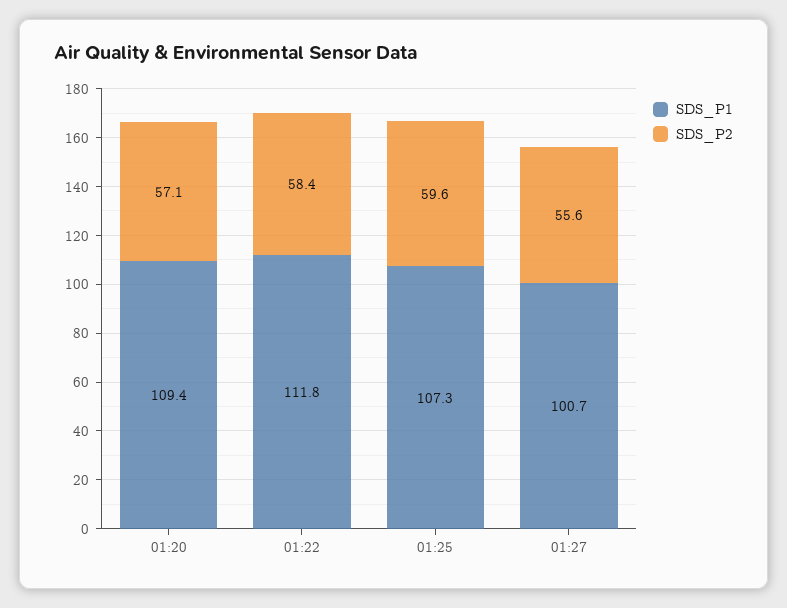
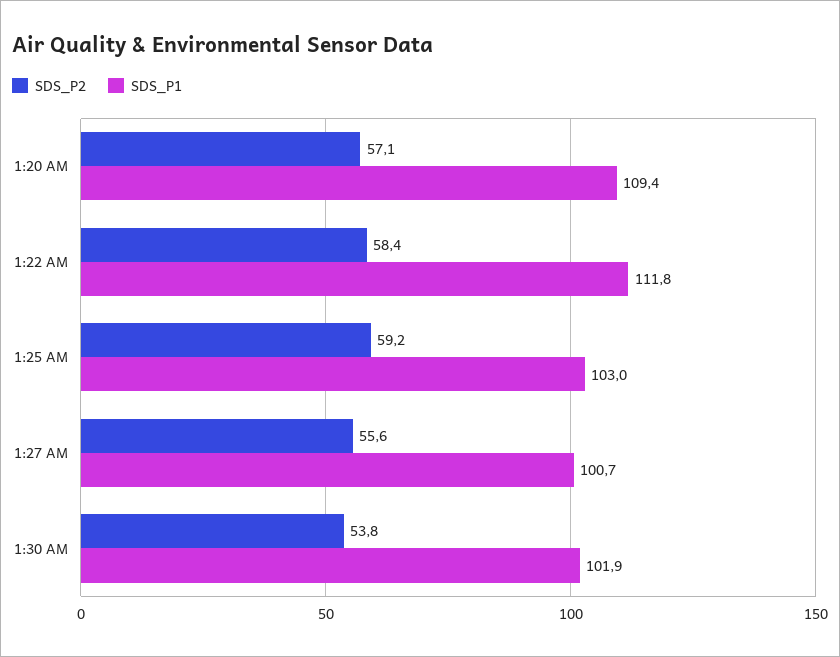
SDS_P1, 01:25: 107.3 -> 103
SDS_P2, 01:25: 59.6 -> 59.2
SDS_P2, 1:30 AM: none -> 53.8
SDS_P1, 1:30 AM: none -> 101.9

